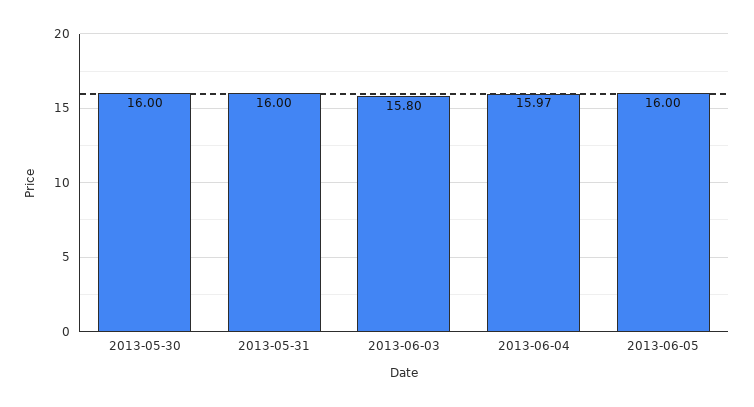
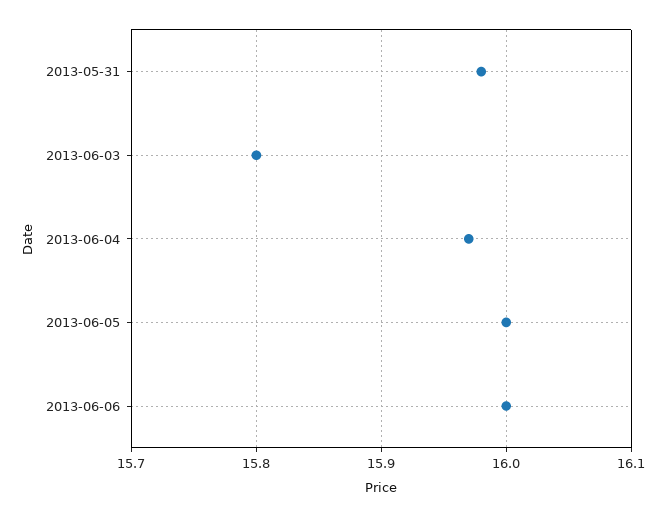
2013-05-30: 16 -> none
2013-05-31: 16 -> 15.98
2013-06-06: none -> 16

